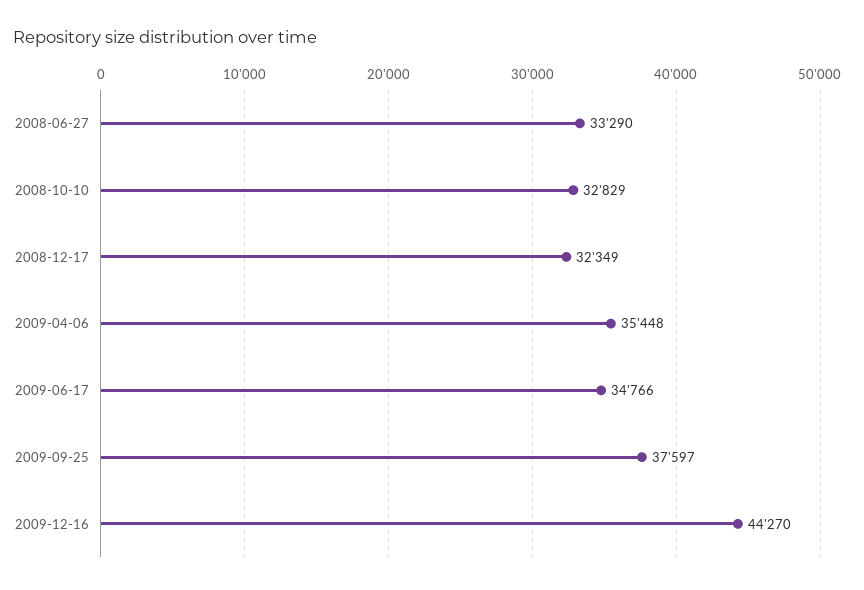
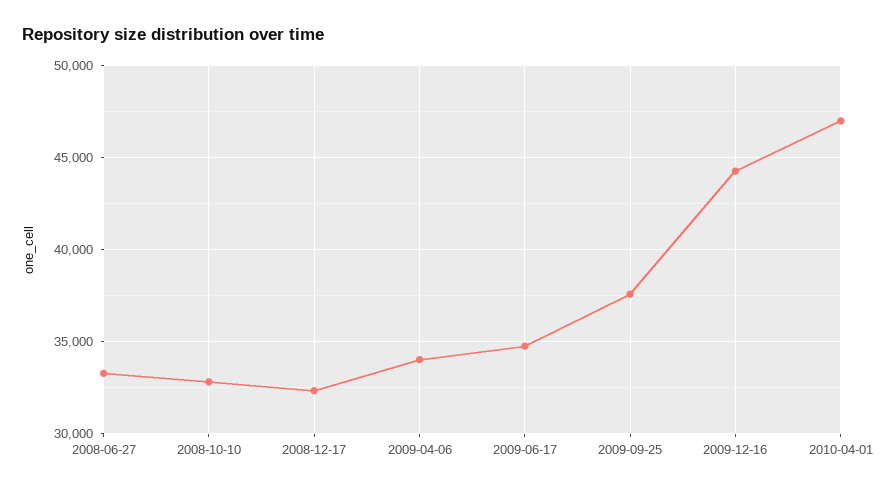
2009-04-06: 35448 -> 34000
2010-04-01: none -> 47000

